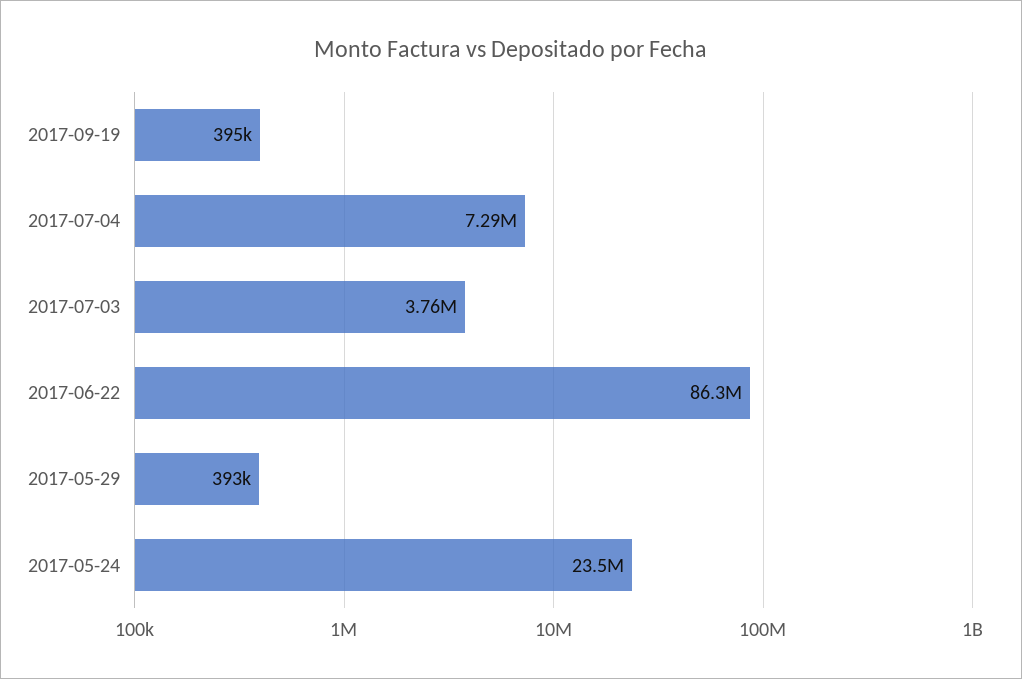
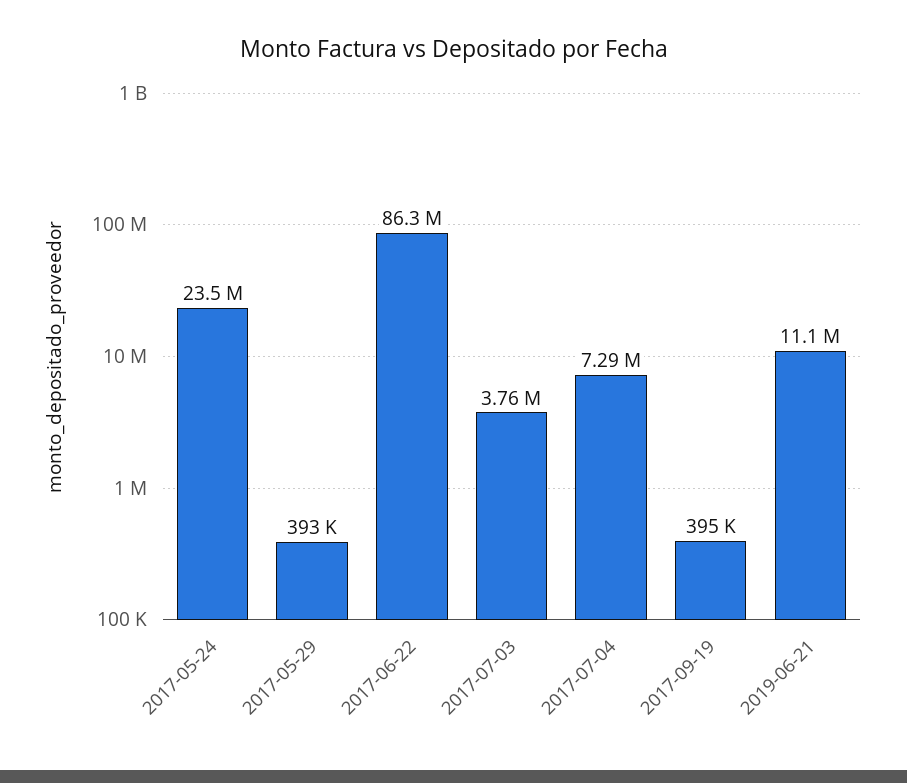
2019-06-21: none -> 11100000

